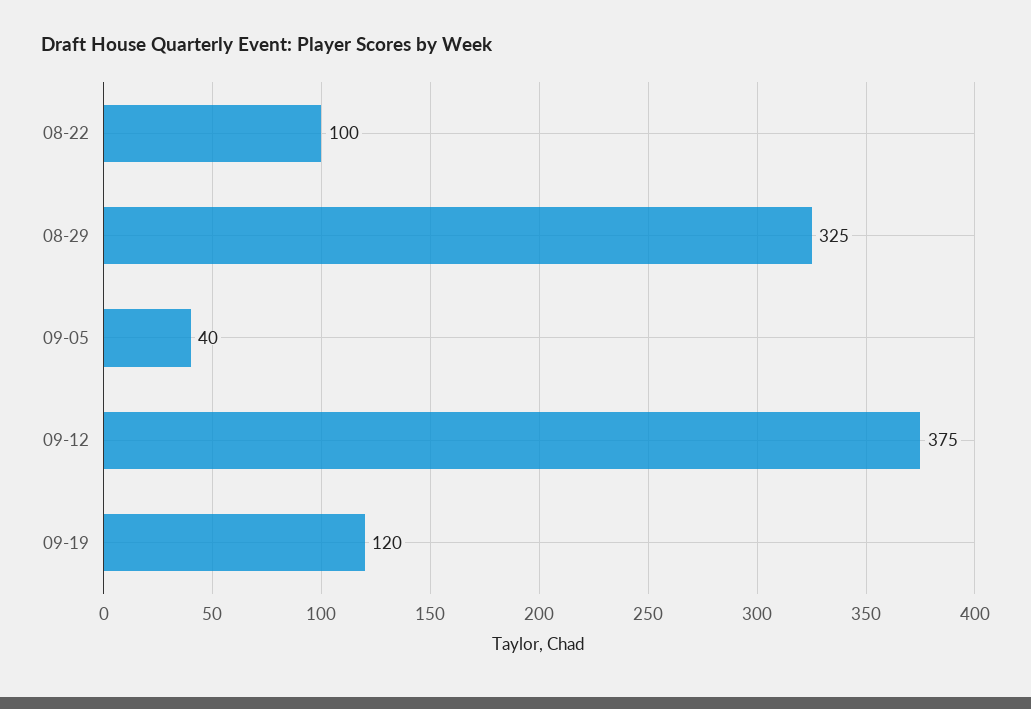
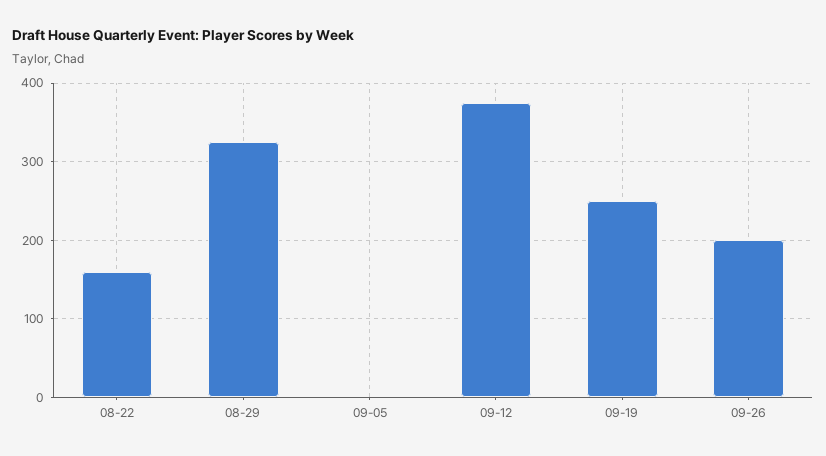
08-22: 100 -> 160
09-05: 40 -> 0
09-19: 120 -> 250
09-26: none -> 200

